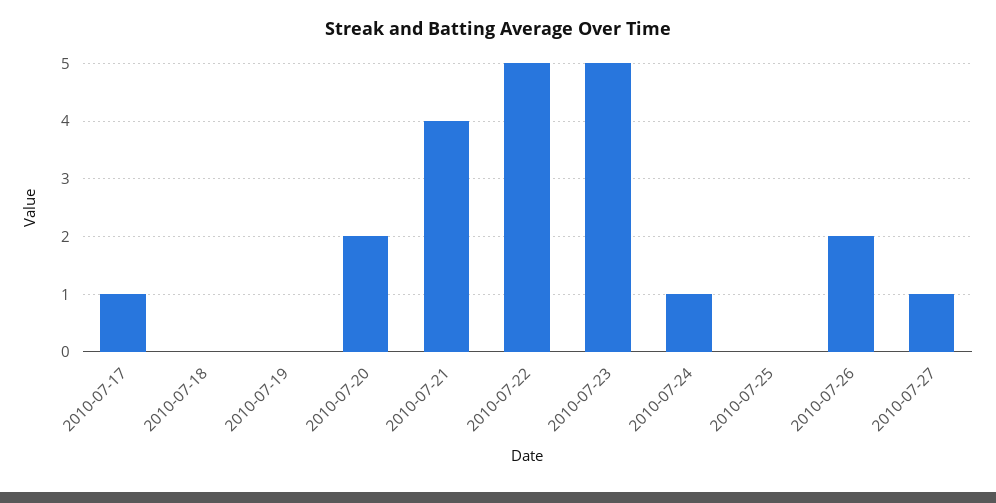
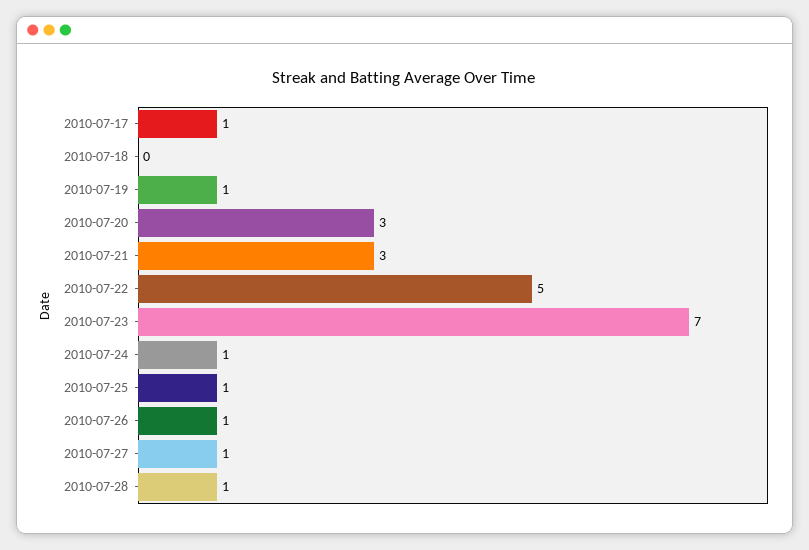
2010-07-19: 0 -> 1
2010-07-20: 2 -> 3
2010-07-21: 4 -> 3
2010-07-23: 5 -> 7
2010-07-25: 0 -> 1
2010-07-26: 2 -> 1
2010-07-28: none -> 1

